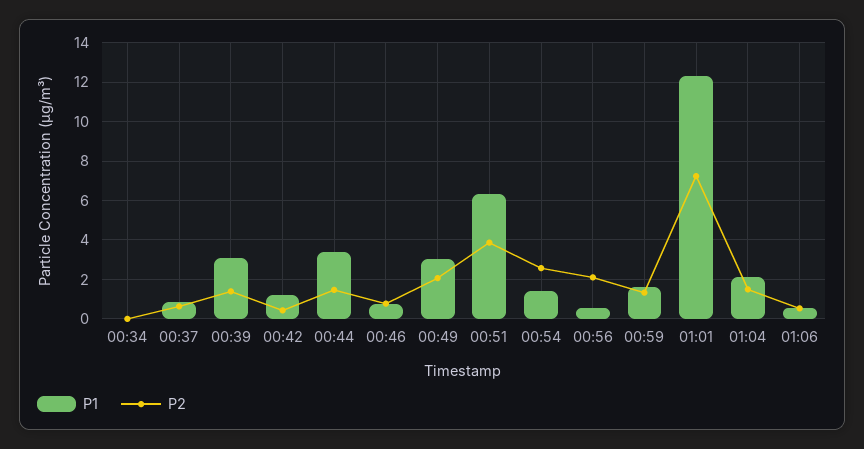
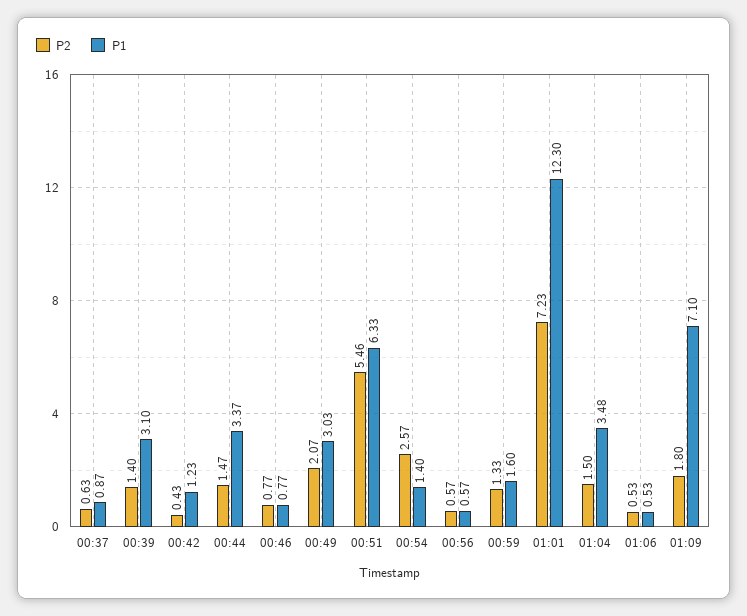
P1, 00:34: 0 -> none
P2, 00:34: 0 -> none
P2, 00:51: 4 -> 5.46
P2, 00:56: 2 -> 0.57
P1, 01:04: 2 -> 3.48
P2, 01:09: none -> 1.8
P1, 01:09: none -> 7.1

